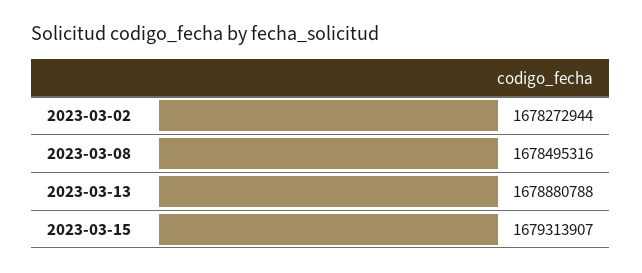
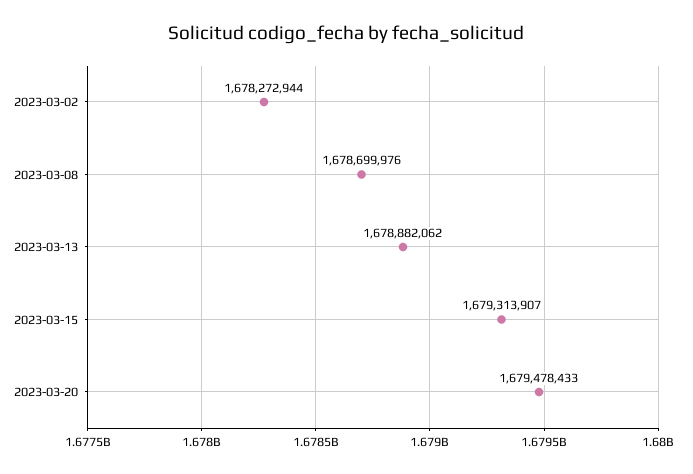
2023-03-08: 1678495316 -> 1678699976
2023-03-13: 1678880788 -> 1678882062
2023-03-20: none -> 1679478433

